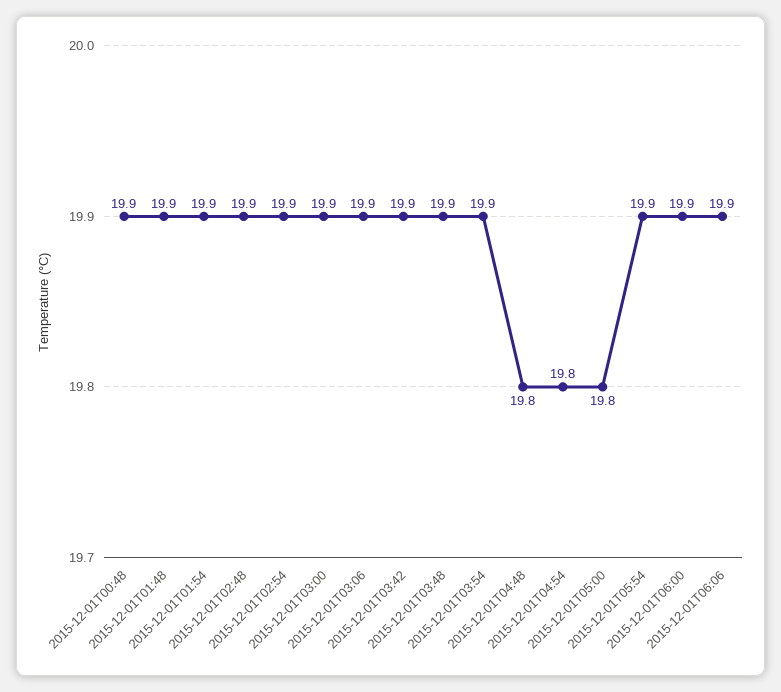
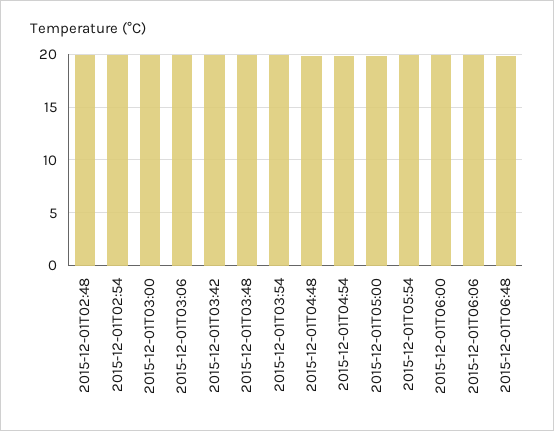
2015-12-01T00:48: 19.9 -> none
2015-12-01T01:48: 19.9 -> none
2015-12-01T01:54: 19.9 -> none
2015-12-01T06:48: none -> 20

